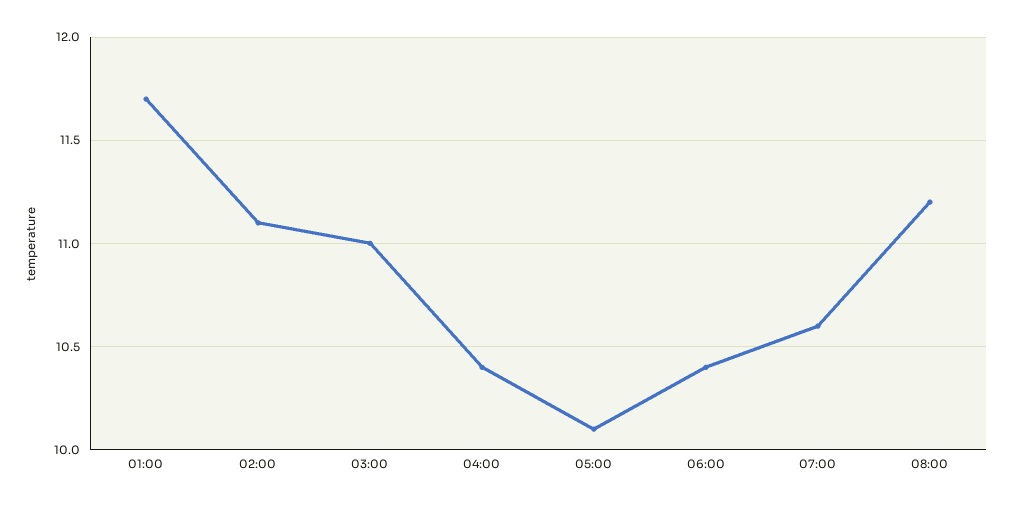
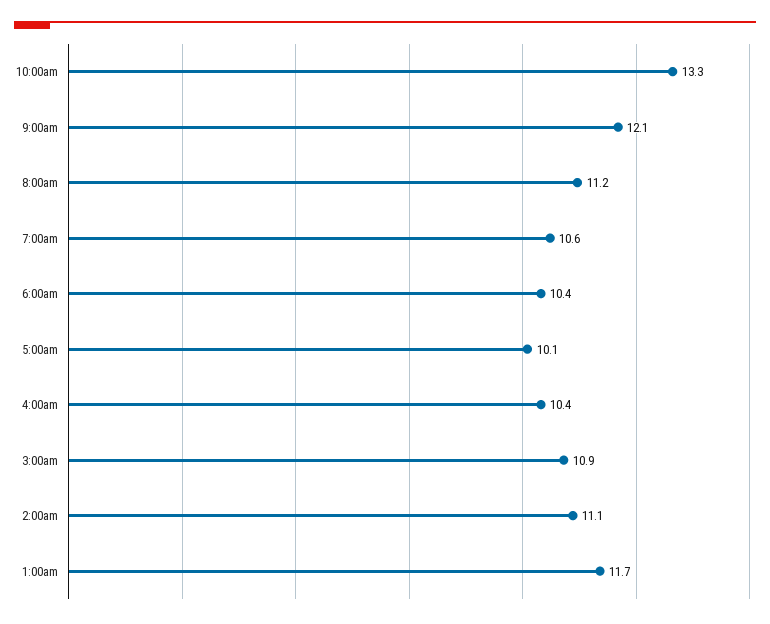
03:00: 11 -> 10.9
10:00am: none -> 13.3
9:00am: none -> 12.1

